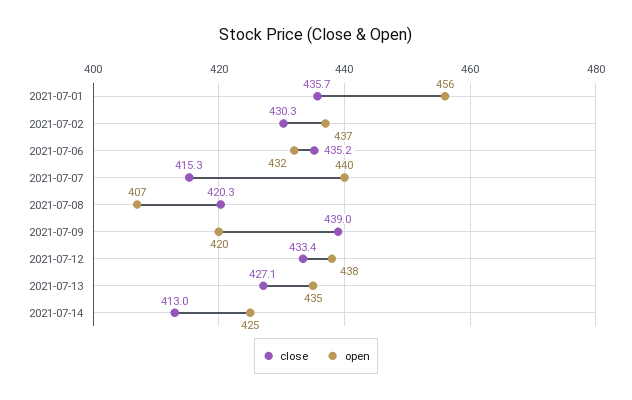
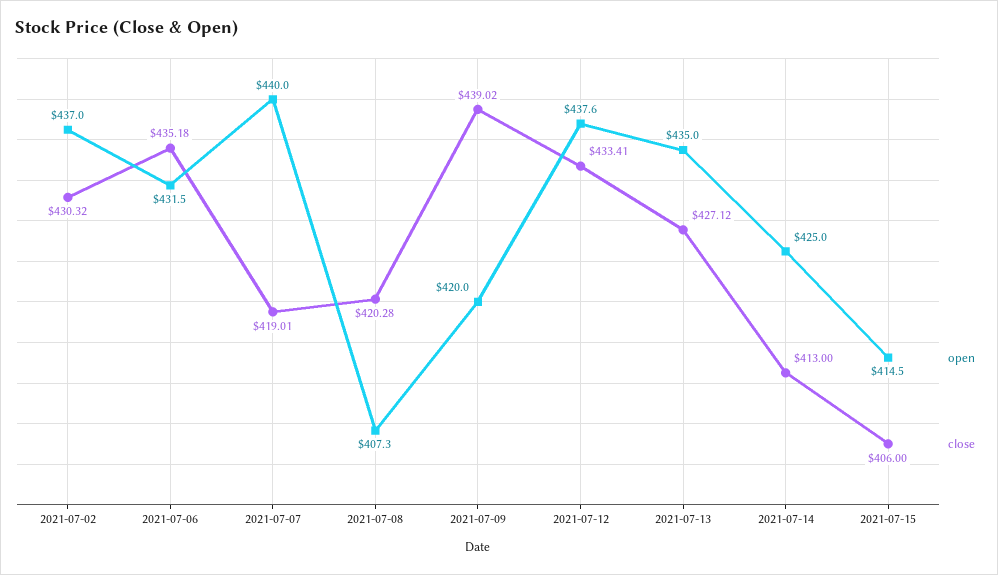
close, 2021-07-01: 435.7 -> none
open, 2021-07-01: 456 -> none
close, 2021-07-07: 415.3 -> 419.01
open, 2021-07-15: none -> 414.5
close, 2021-07-15: none -> 406

